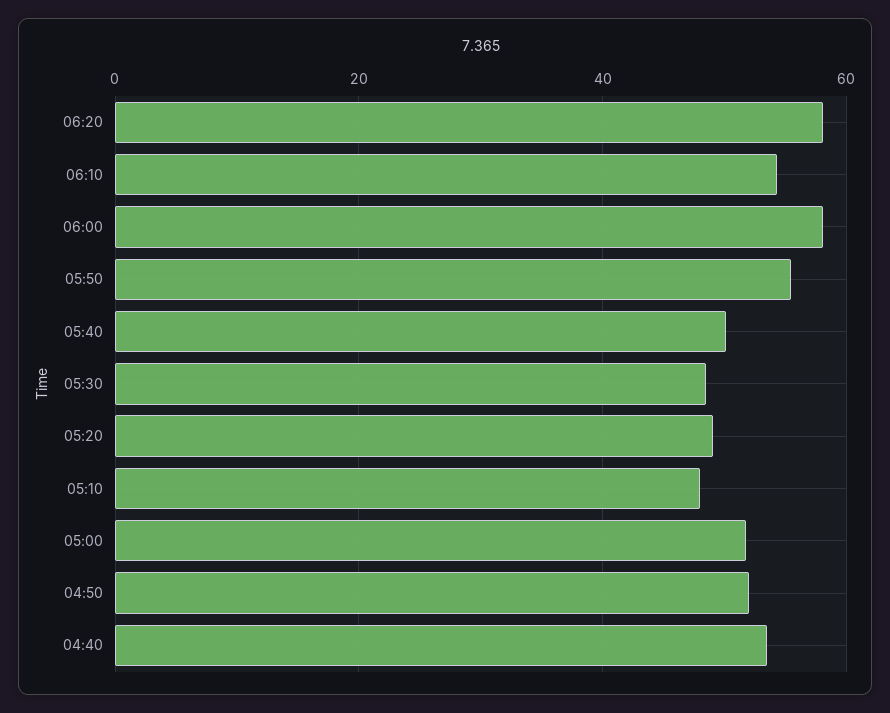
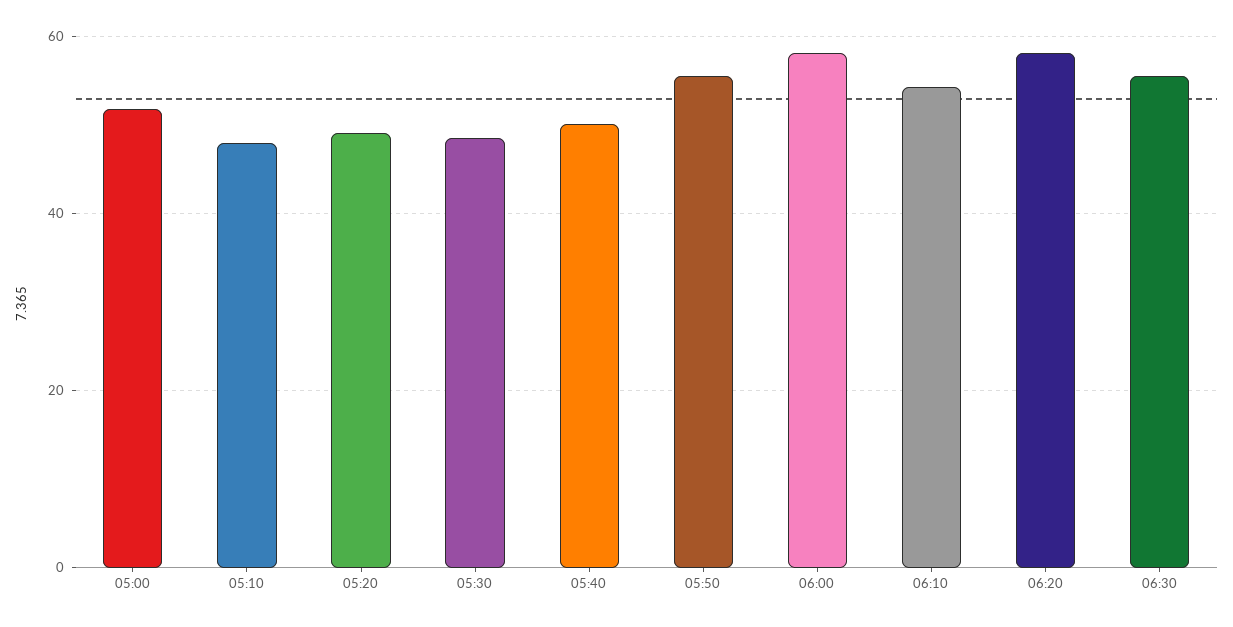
04:50: 52 -> none
04:40: 54 -> none
06:30: none -> 56

